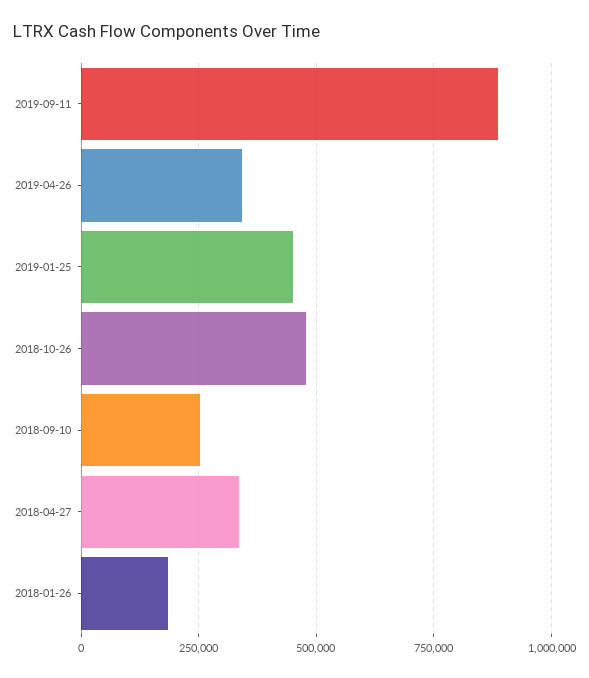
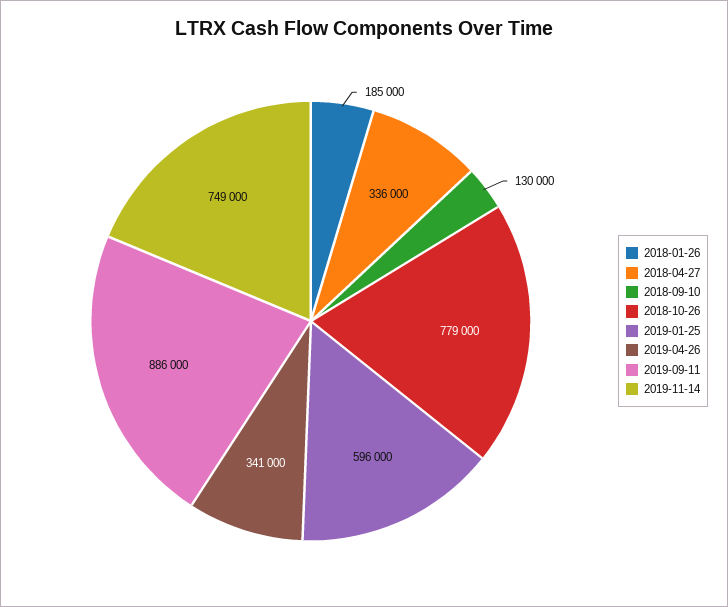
2019-01-25: 450000 -> 596000
2018-10-26: 475000 -> 779000
2018-09-10: 250000 -> 130000
2019-11-14: none -> 749000

